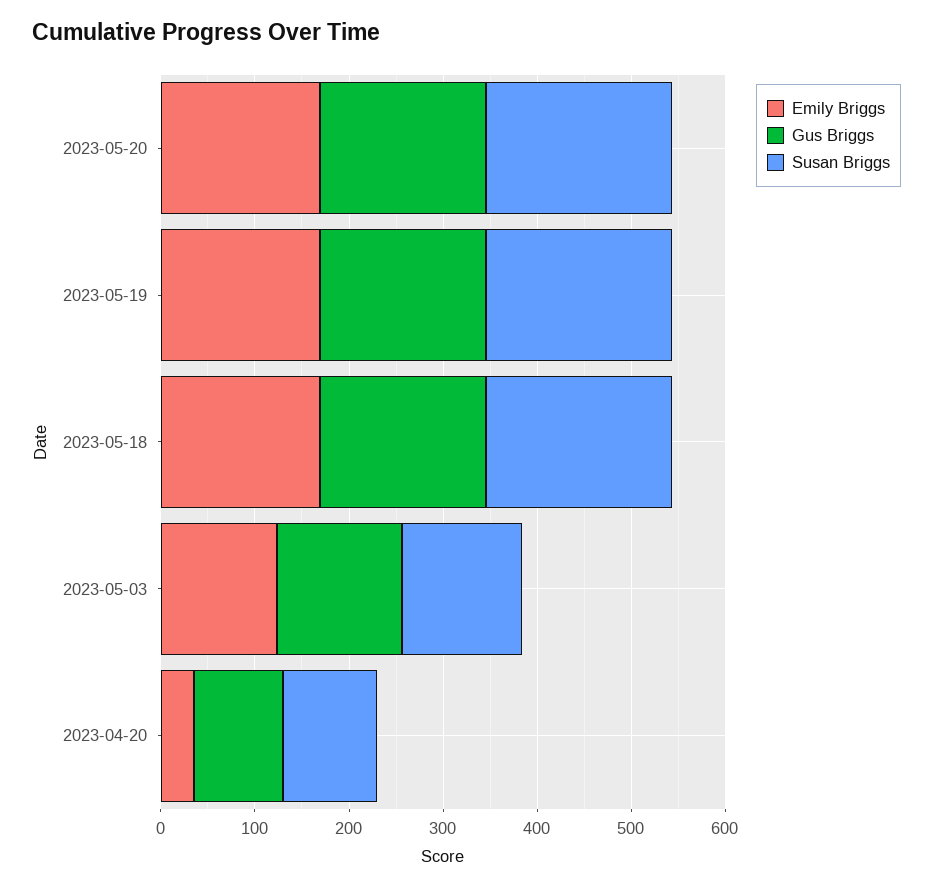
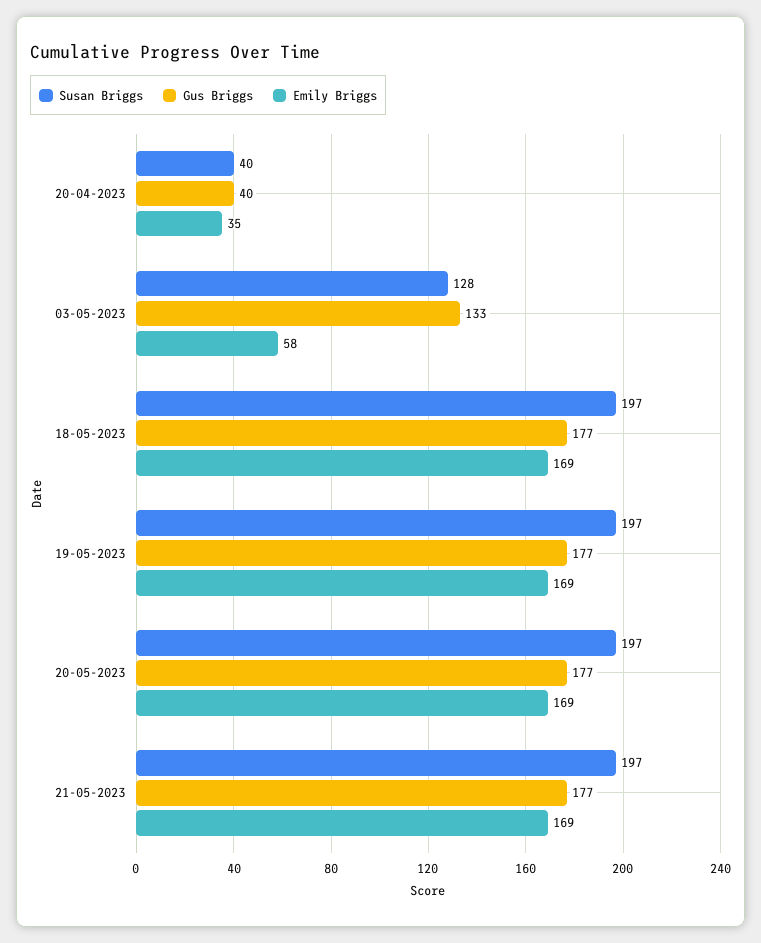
Emily Briggs, 2023-05-03: 120 -> 58
Gus Briggs, 2023-04-20: 100 -> 40
Susan Briggs, 2023-04-20: 100 -> 40
Susan Briggs, 21-05-2023: none -> 197
Gus Briggs, 21-05-2023: none -> 177
Emily Briggs, 21-05-2023: none -> 169

